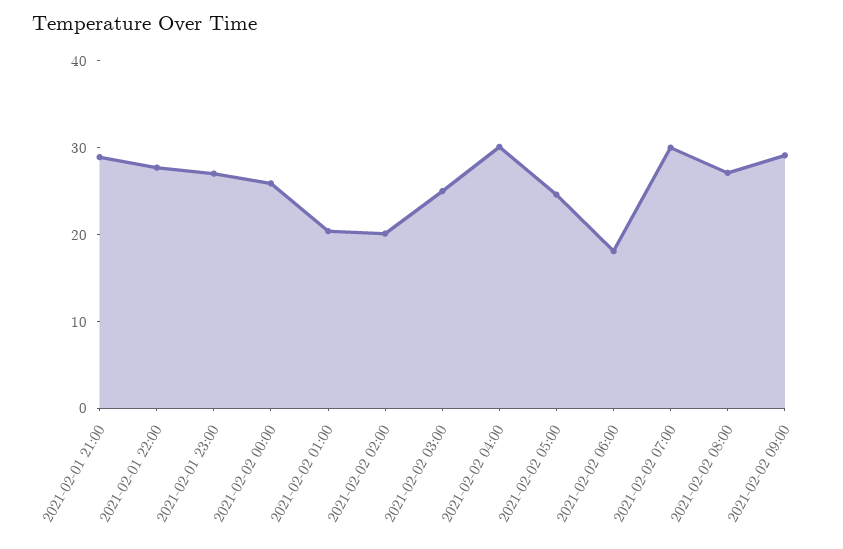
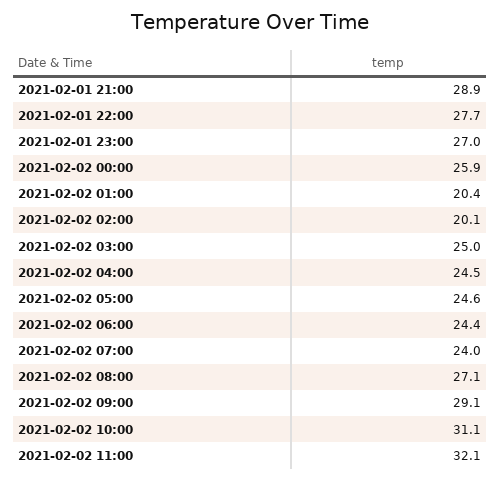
2021-02-02 04:00: 30 -> 24.5
2021-02-02 06:00: 18 -> 24.4
2021-02-02 07:00: 30 -> 24
2021-02-02 10:00: none -> 31.1
2021-02-02 11:00: none -> 32.1

